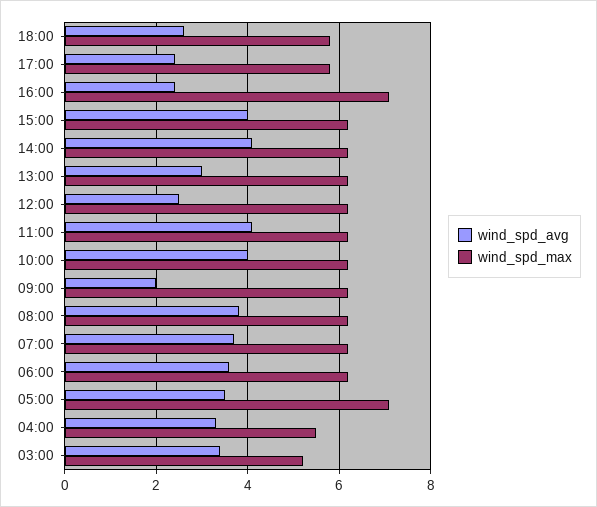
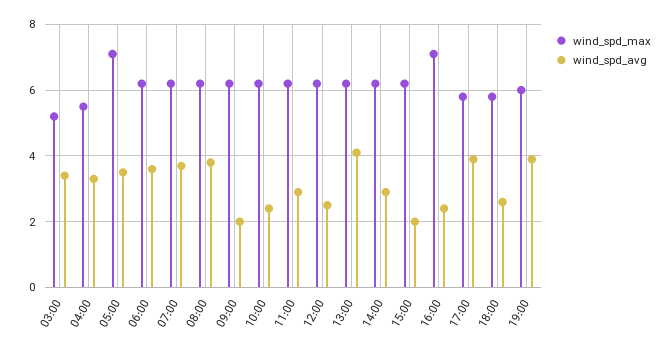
wind_spd_avg, 17:00: 2.5 -> 4
wind_spd_avg, 15:00: 4 -> 2
wind_spd_avg, 14:00: 4 -> 3
wind_spd_avg, 13:00: 3 -> 4
wind_spd_avg, 11:00: 4 -> 3
wind_spd_avg, 10:00: 4 -> 2.5
wind_spd_max, 19:00: none -> 6
wind_spd_avg, 19:00: none -> 4

